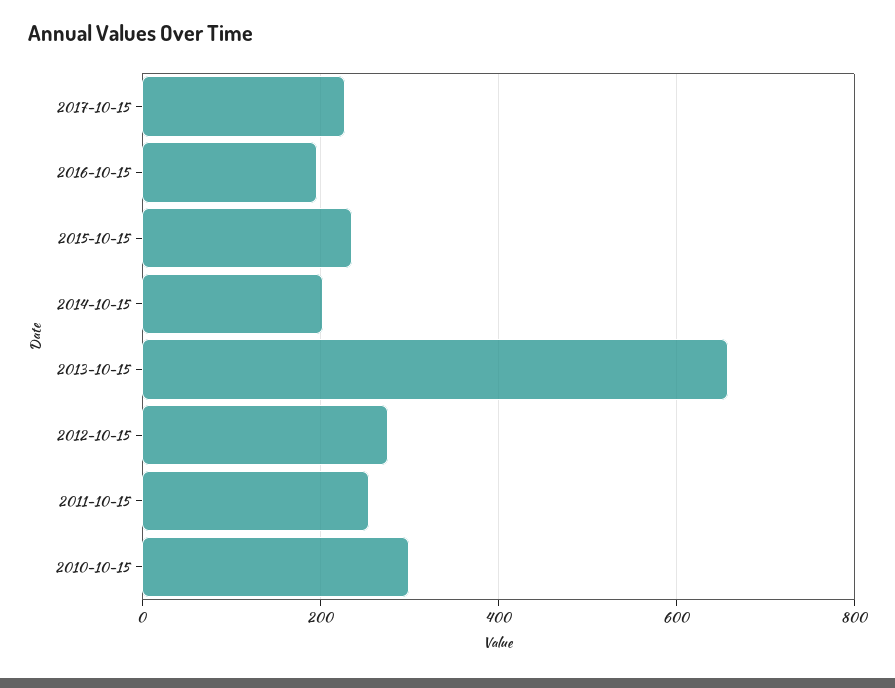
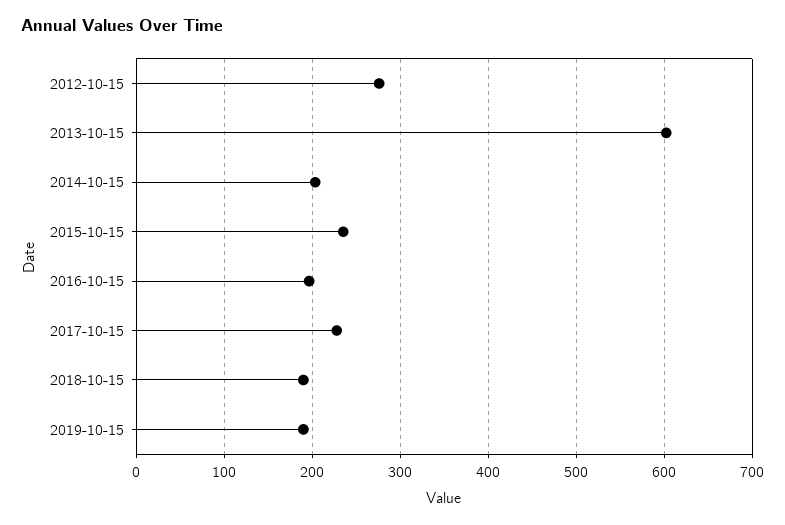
2013-10-15: 660 -> 600
2011-10-15: 260 -> none
2010-10-15: 300 -> none
2018-10-15: none -> 190
2019-10-15: none -> 190

